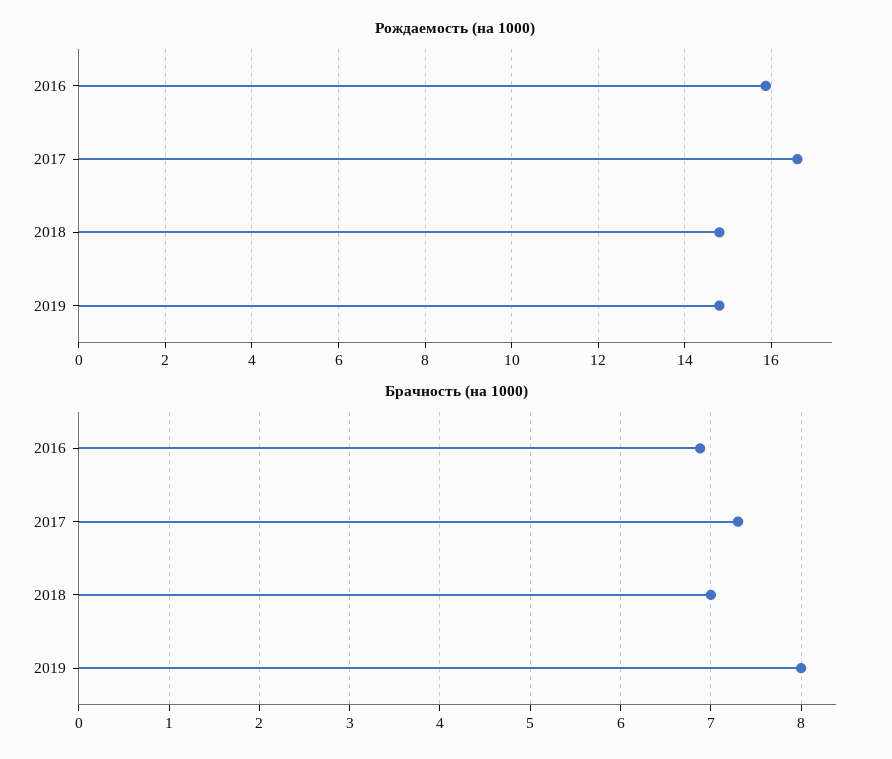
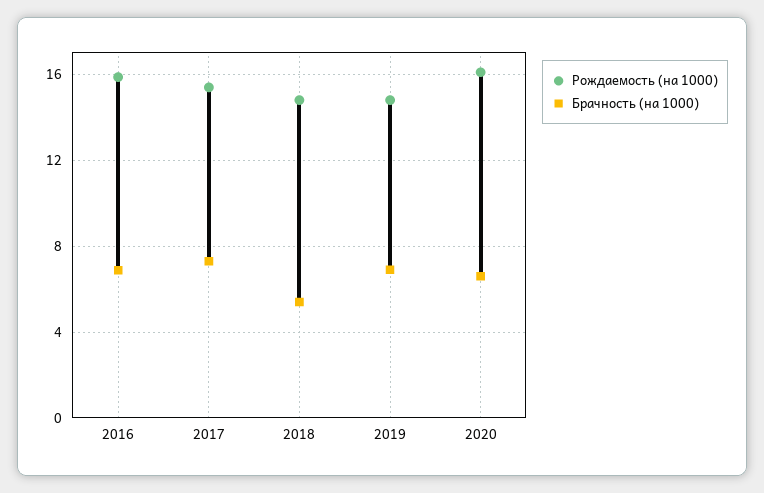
Рождаемость (на 1000), 2017: 16.6 -> 15.5
Брачность (на 1000), 2018: 7 -> 5.5
Брачность (на 1000), 2019: 8 -> 7
Рождаемость (на 1000), 2020: none -> 16
Брачность (на 1000), 2020: none -> 6.5

